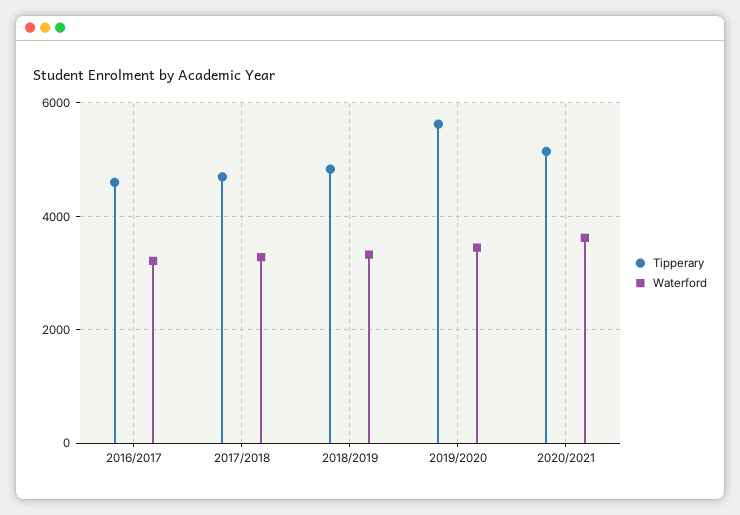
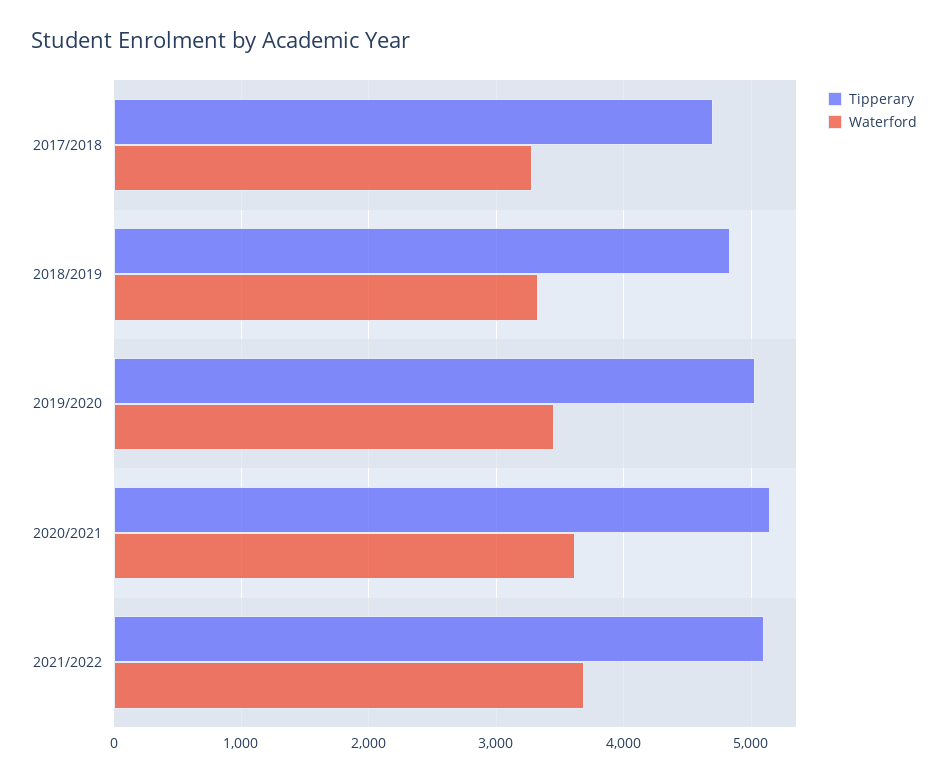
Tipperary, 2016/2017: 4600 -> none
Waterford, 2016/2017: 3200 -> none
Tipperary, 2019/2020: 5600 -> 5000
Tipperary, 2021/2022: none -> 5100
Waterford, 2021/2022: none -> 3700

